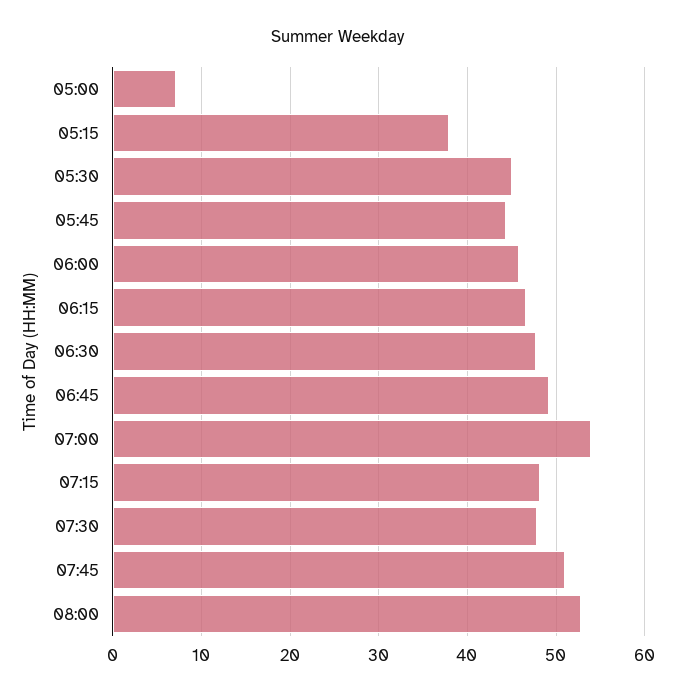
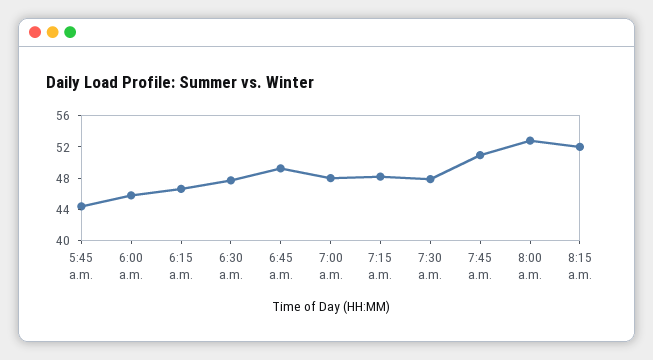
05:00: 7 -> none
05:15: 38 -> none
05:30: 45 -> none
07:00: 54 -> 48
8:15 a.m.: none -> 52

